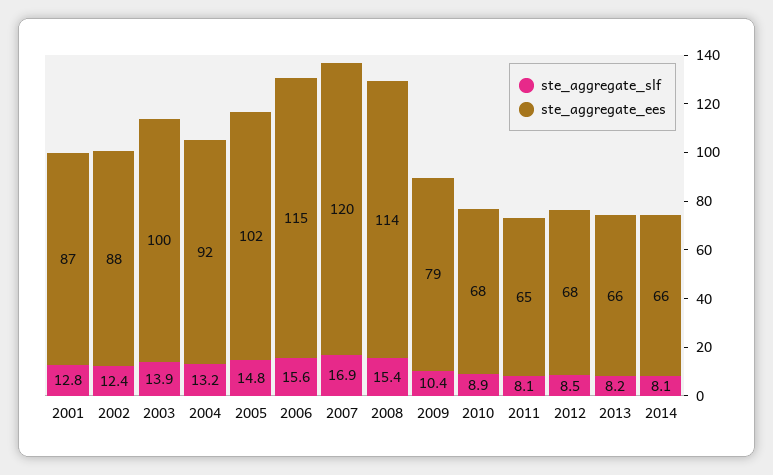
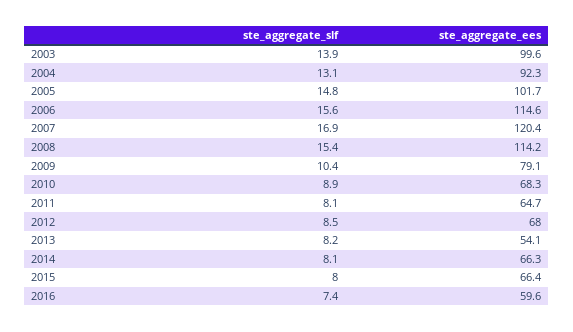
ste_aggregate_slf, 2001: 12.8 -> none
ste_aggregate_ees, 2001: 87 -> none
ste_aggregate_slf, 2002: 12.4 -> none
ste_aggregate_ees, 2002: 88 -> none
ste_aggregate_slf, 2004: 13.2 -> 13.1
ste_aggregate_ees, 2013: 66 -> 54.1
ste_aggregate_slf, 2015: none -> 8
ste_aggregate_ees, 2015: none -> 66.4
ste_aggregate_slf, 2016: none -> 7.4
ste_aggregate_ees, 2016: none -> 59.6

